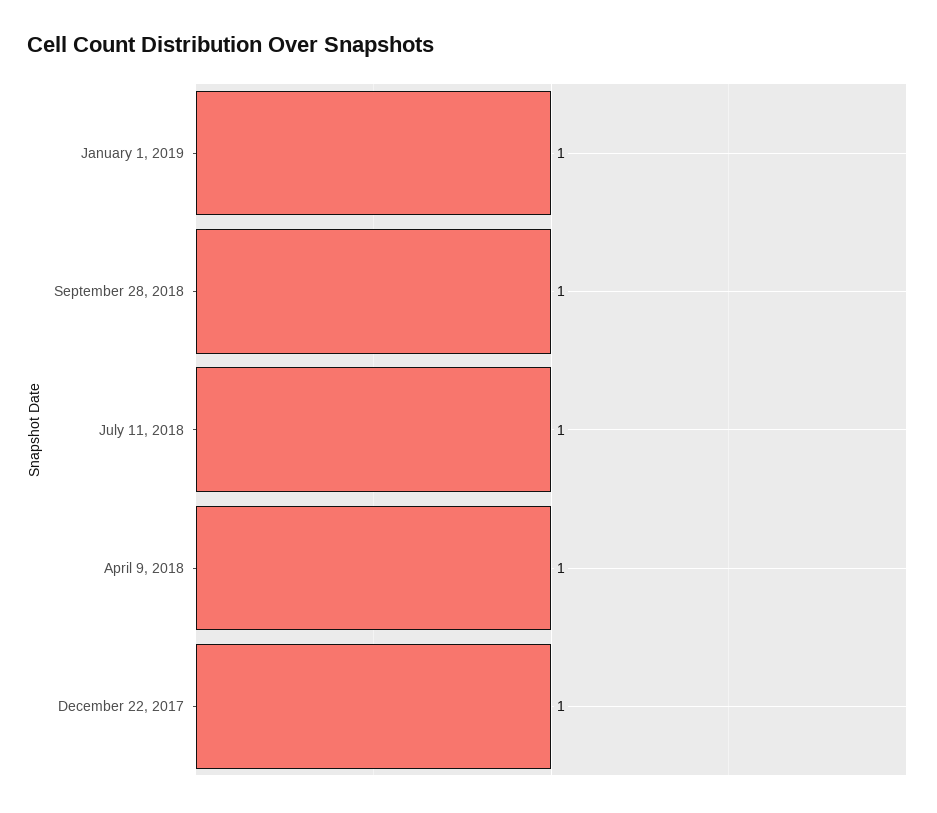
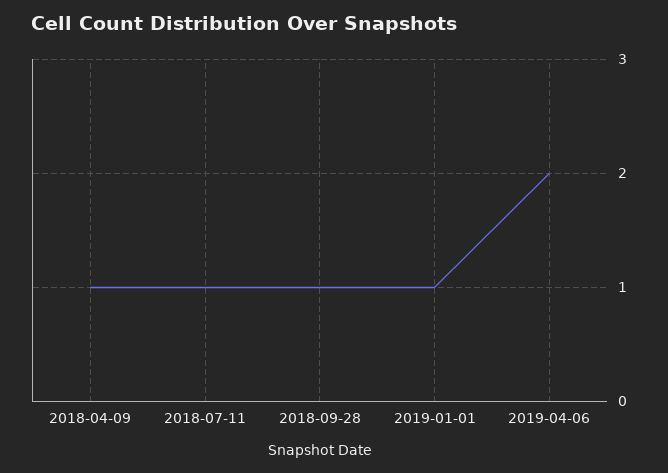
December 22, 2017: 1 -> none
2019-04-06: none -> 2

